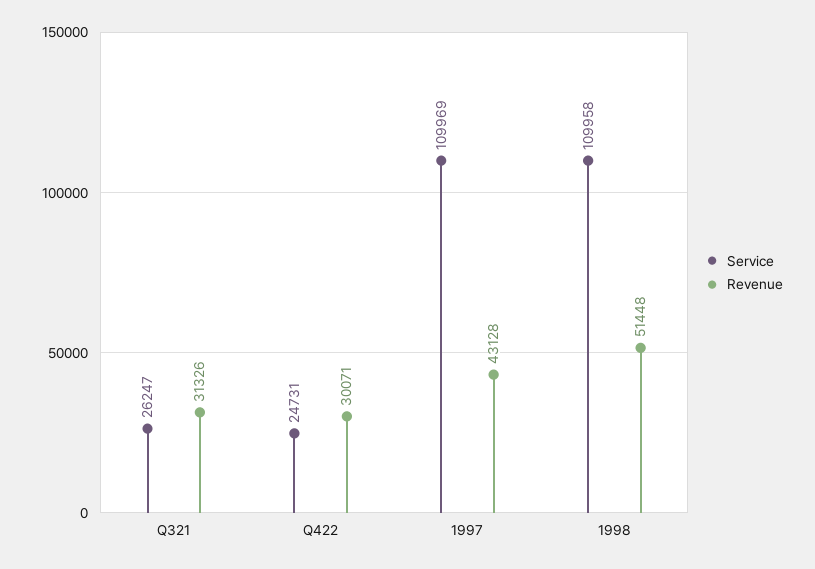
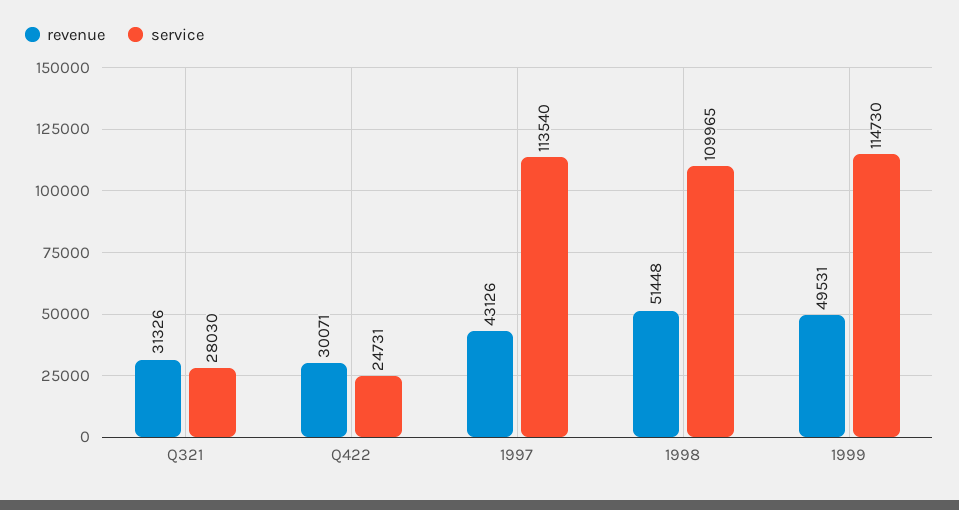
Service, Q321: 26247 -> 28030
Service, 1997: 109969 -> 113540
Revenue, 1997: 43128 -> 43126
Service, 1998: 109958 -> 109965
Revenue, 1999: none -> 49531
Service, 1999: none -> 114730

